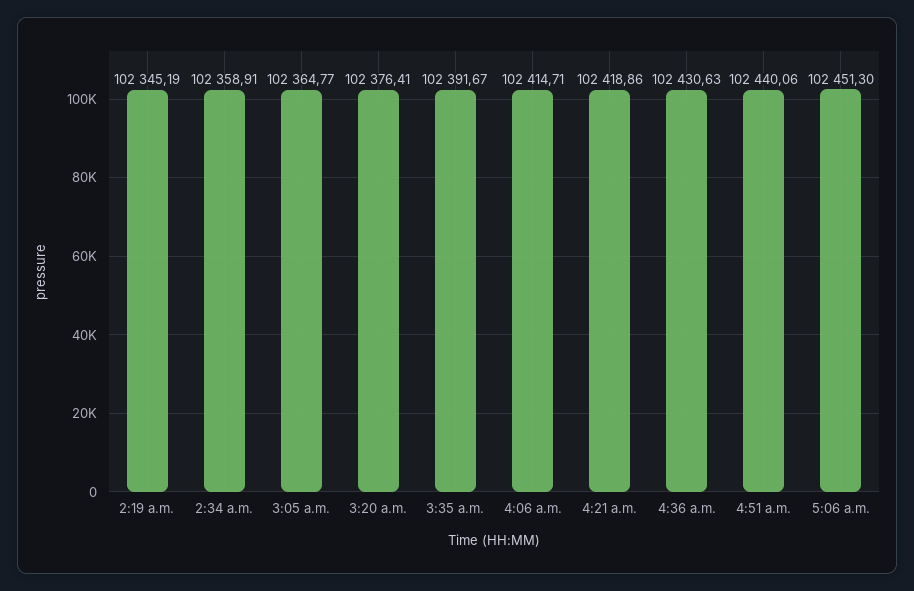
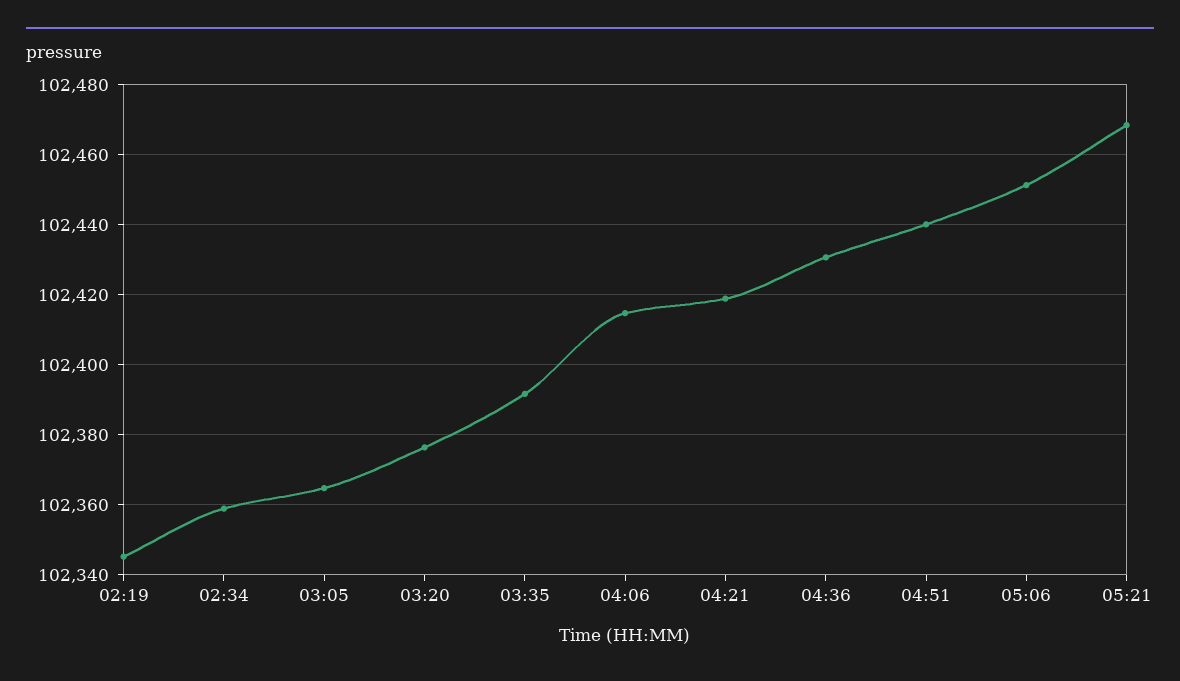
05:21: none -> 102468

